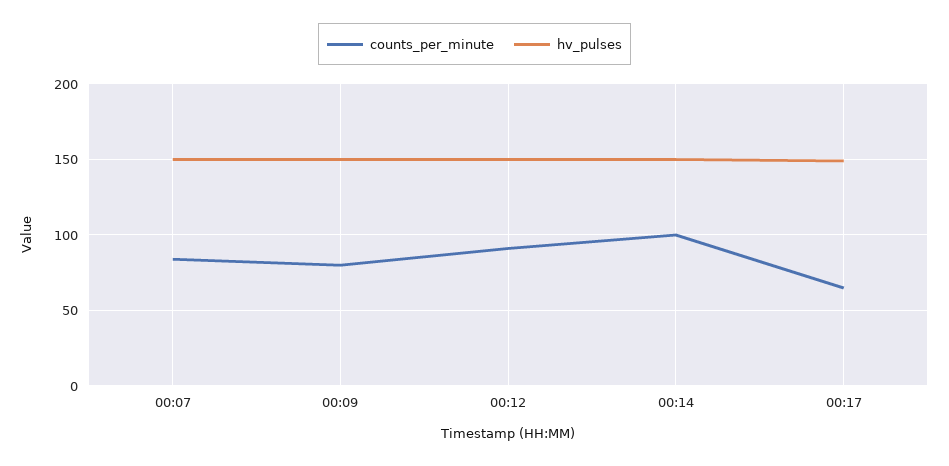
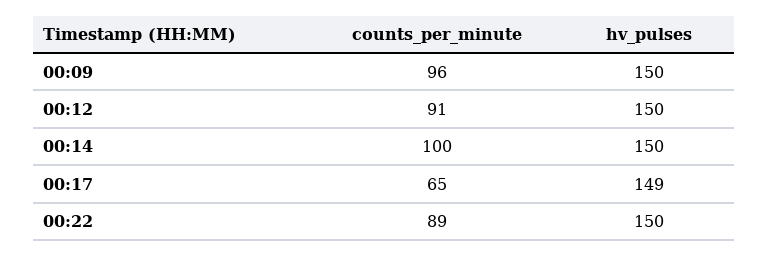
counts_per_minute, 00:07: 85 -> none
hv_pulses, 00:07: 150 -> none
counts_per_minute, 00:09: 80 -> 96
counts_per_minute, 00:22: none -> 89
hv_pulses, 00:22: none -> 150

